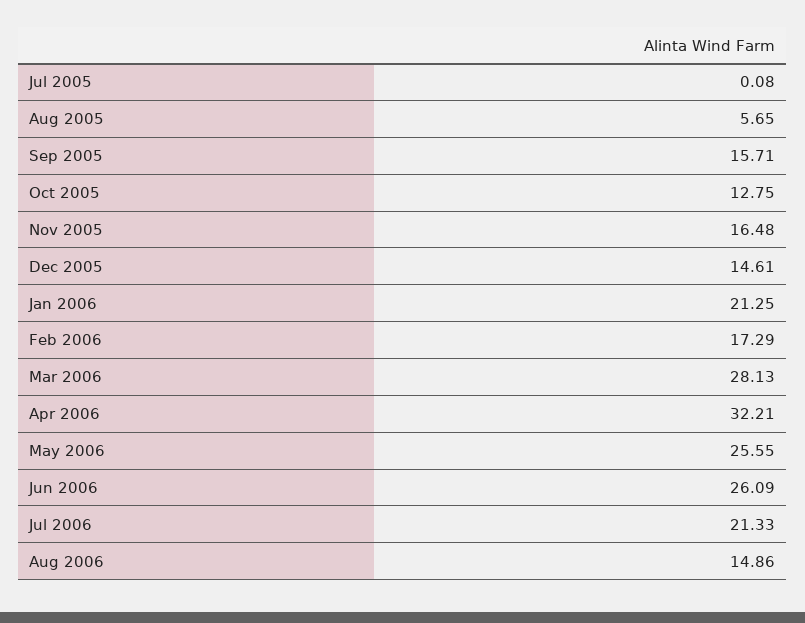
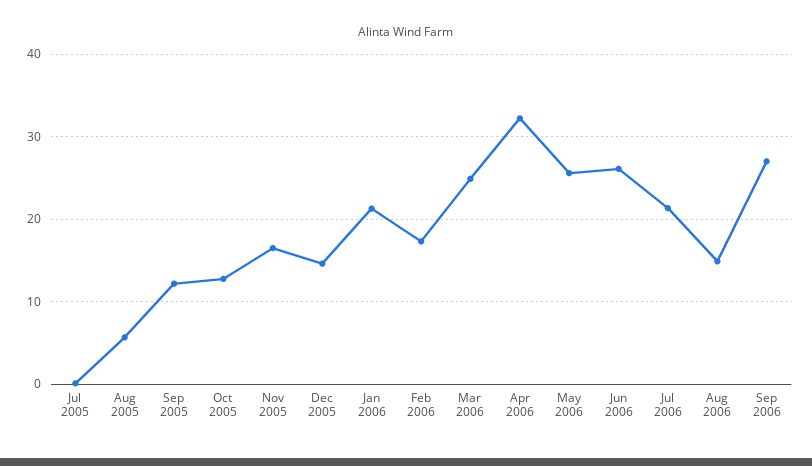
Sep 2005: 15.71 -> 12
Mar 2006: 28.13 -> 25
Sep 2006: none -> 27

